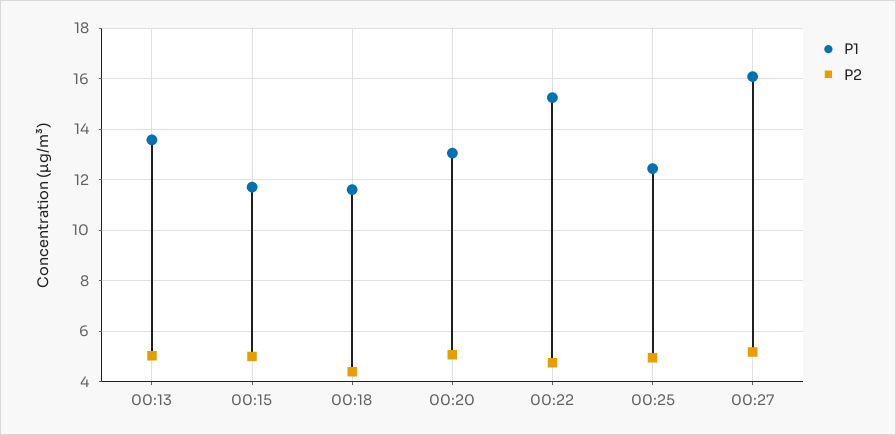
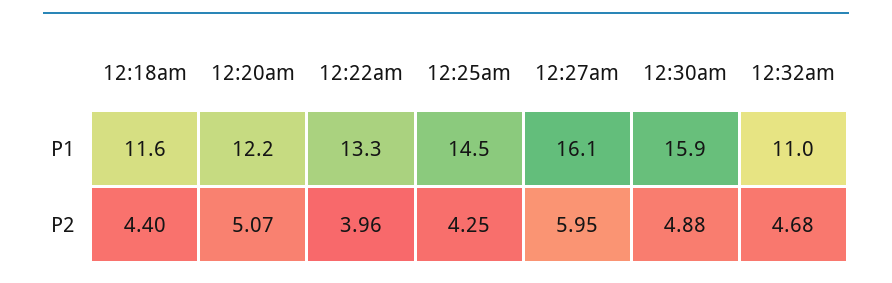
P1, 00:13: 13.5 -> none
P2, 00:13: 5 -> none
P1, 00:15: 11.75 -> none
P2, 00:15: 5 -> none
P1, 00:20: 13 -> 12.2
P1, 00:22: 15.25 -> 13.3
P2, 00:22: 4.75 -> 3.96
P1, 00:25: 12.5 -> 14.5
P2, 00:25: 5 -> 4.25
P2, 00:27: 5.25 -> 5.95
P1, 12:30am: none -> 15.9
P1, 12:32am: none -> 11
P2, 12:30am: none -> 4.88
P2, 12:32am: none -> 4.68

